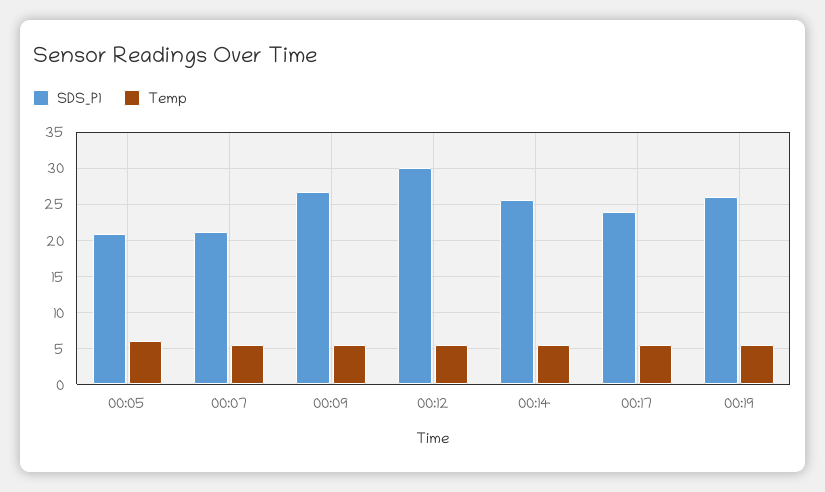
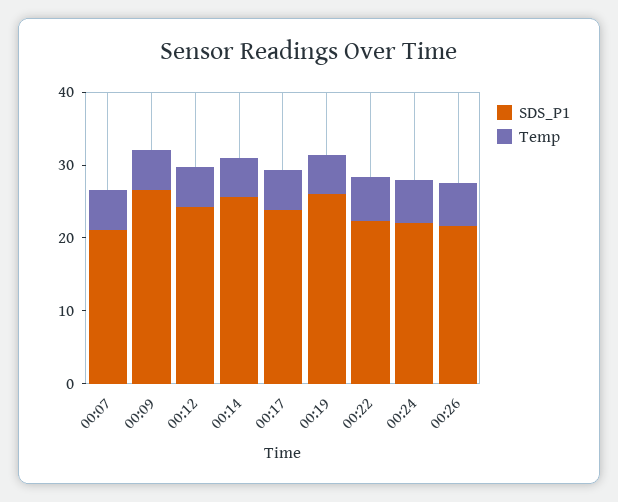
SDS_P1, 00:05: 21 -> none
Temp, 00:05: 6 -> none
SDS_P1, 00:12: 30 -> 24
SDS_P1, 00:22: none -> 22
Temp, 00:22: none -> 6
SDS_P1, 00:24: none -> 22
Temp, 00:24: none -> 6
SDS_P1, 00:26: none -> 22
Temp, 00:26: none -> 6

